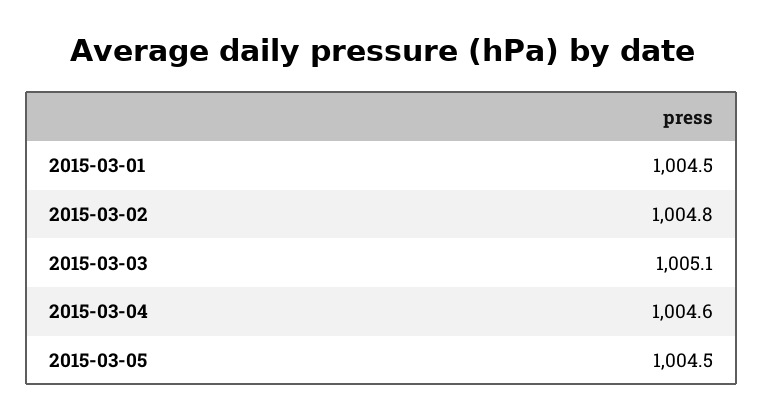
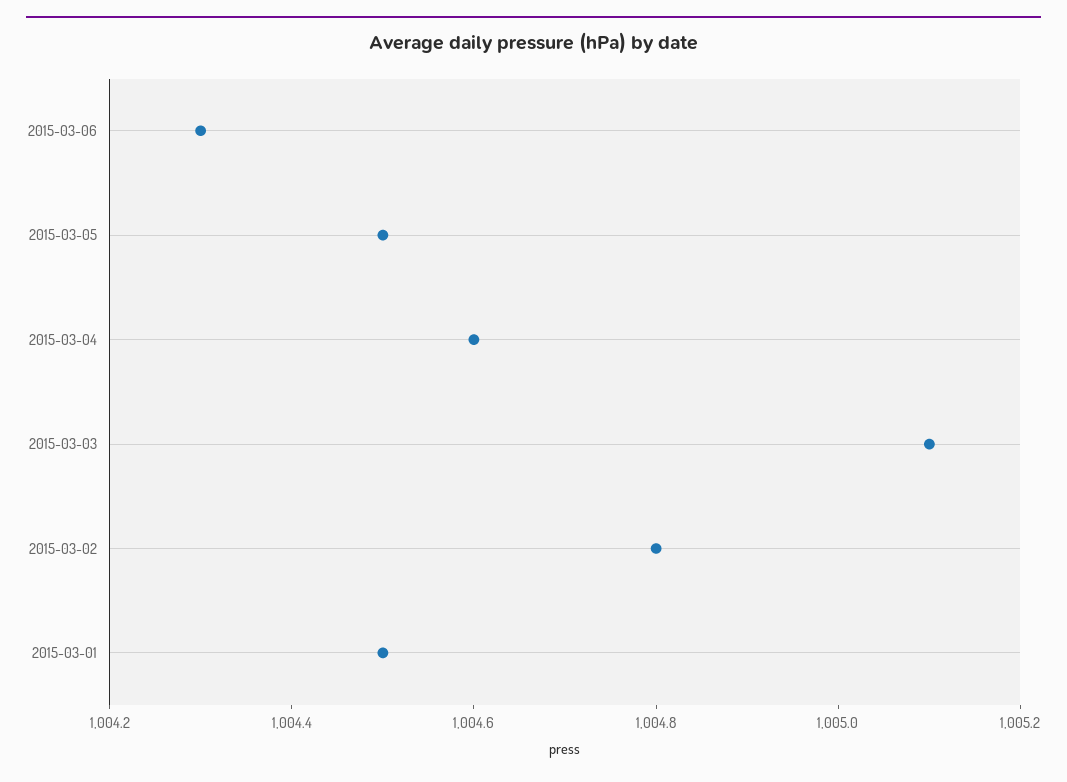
2015-03-06: none -> 1004.3

